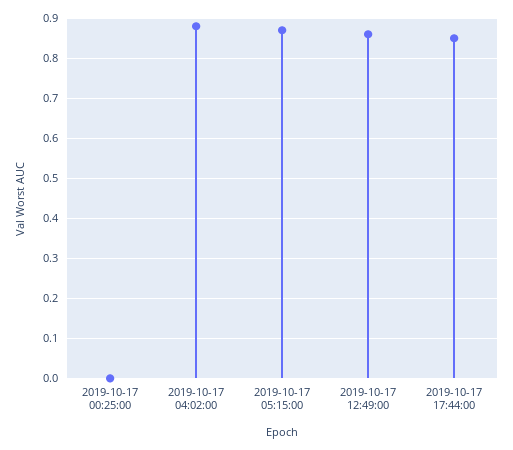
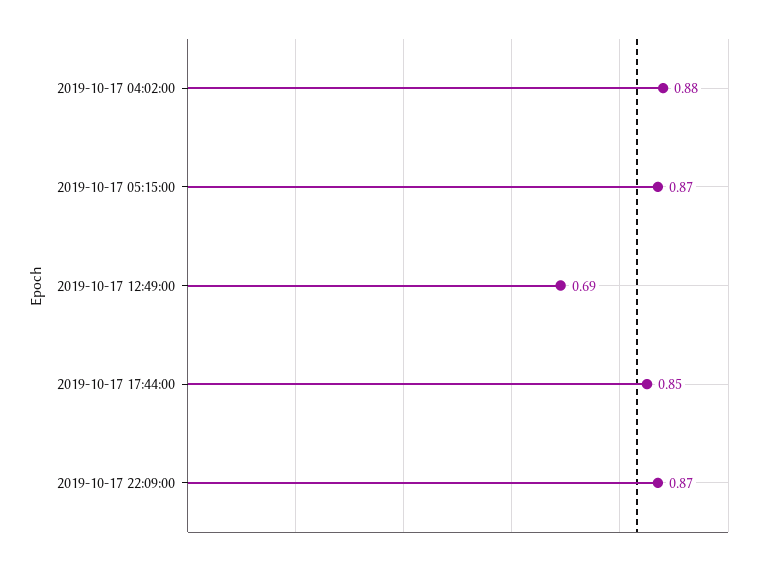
2019-10-17 00:25:00: 0 -> none
2019-10-17 12:49:00: 0.85 -> 0.69
2019-10-17 22:09:00: none -> 0.87

